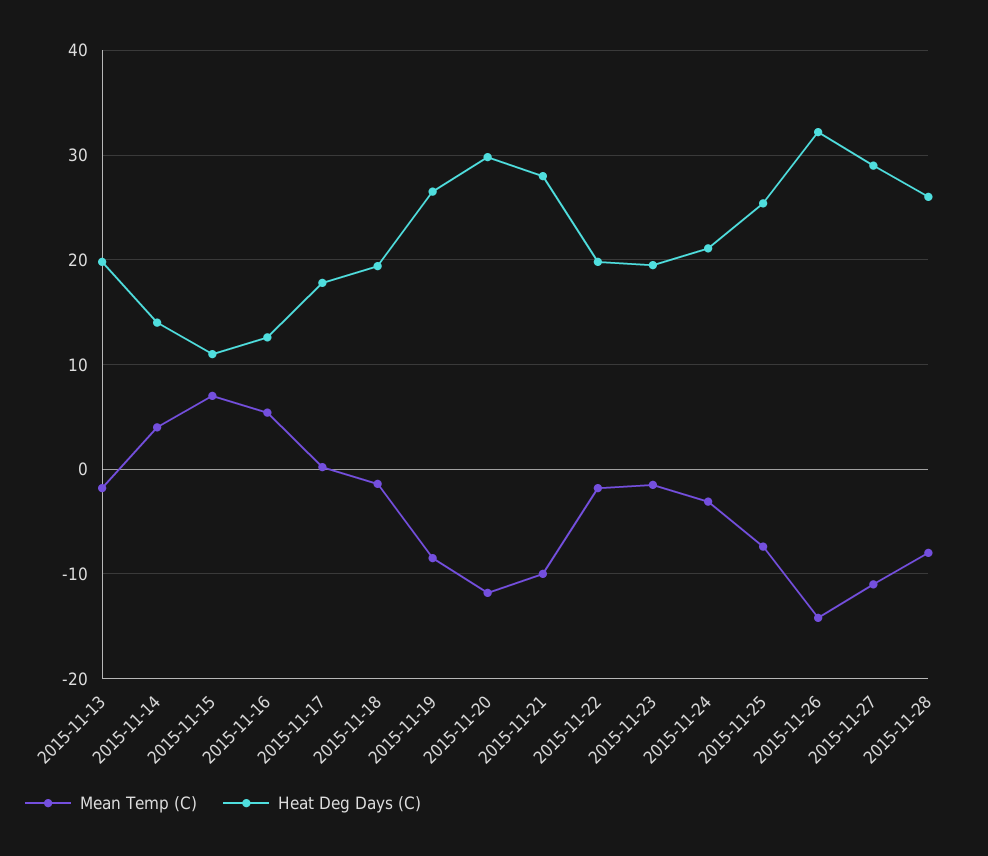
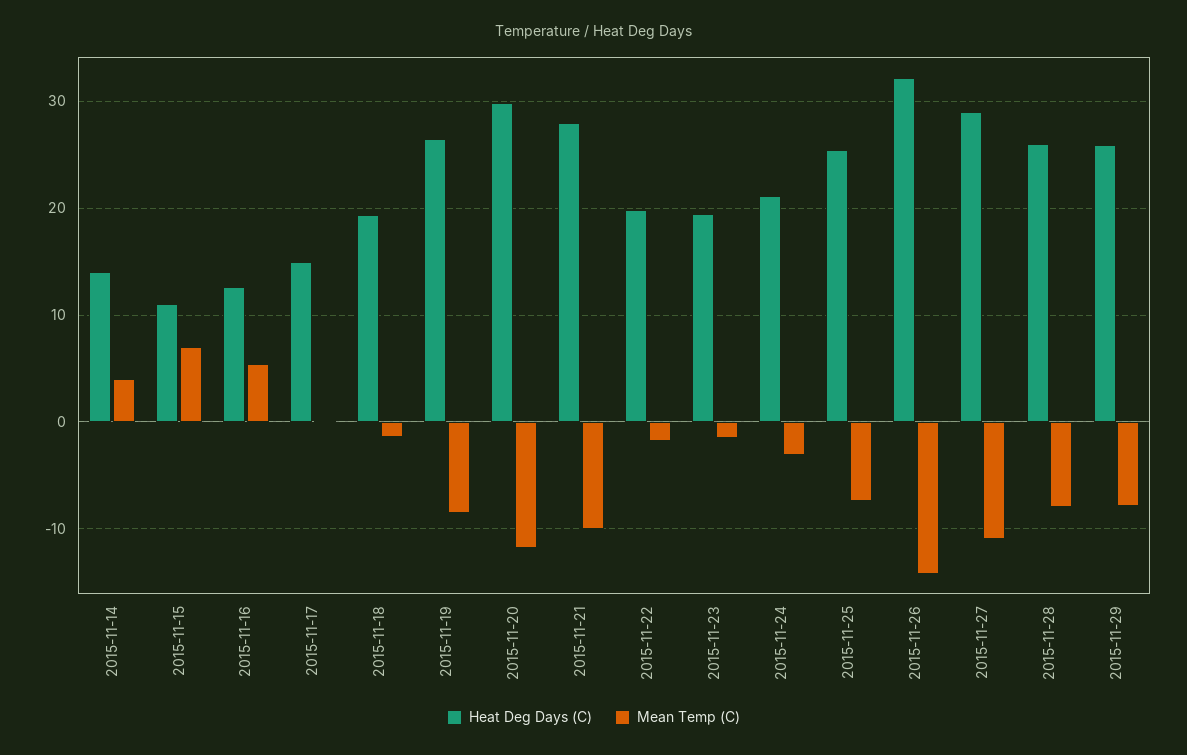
Mean Temp (C), 2015-11-13: -2 -> none
Heat Deg Days (C), 2015-11-13: 20 -> none
Heat Deg Days (C), 2015-11-17: 18 -> 15
Heat Deg Days (C), 2015-11-29: none -> 26
Mean Temp (C), 2015-11-29: none -> -8

